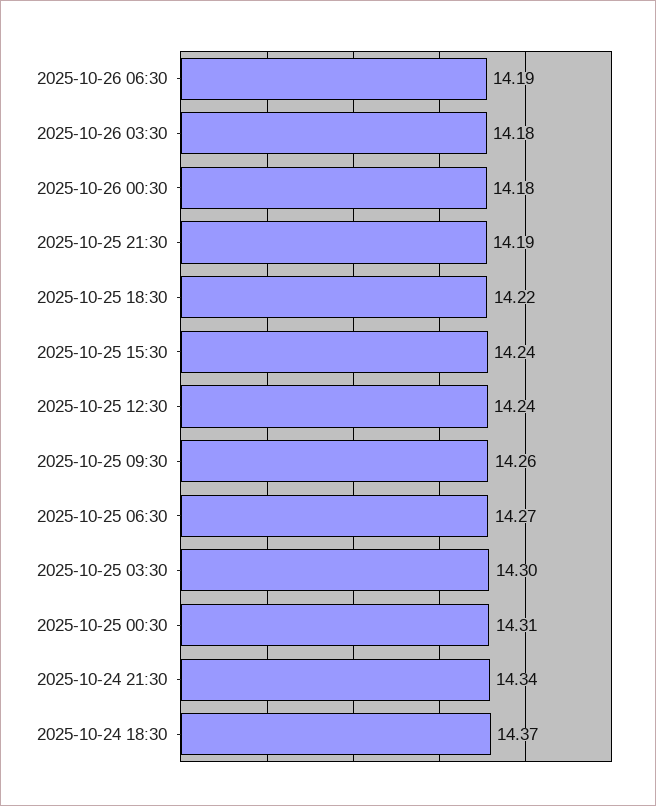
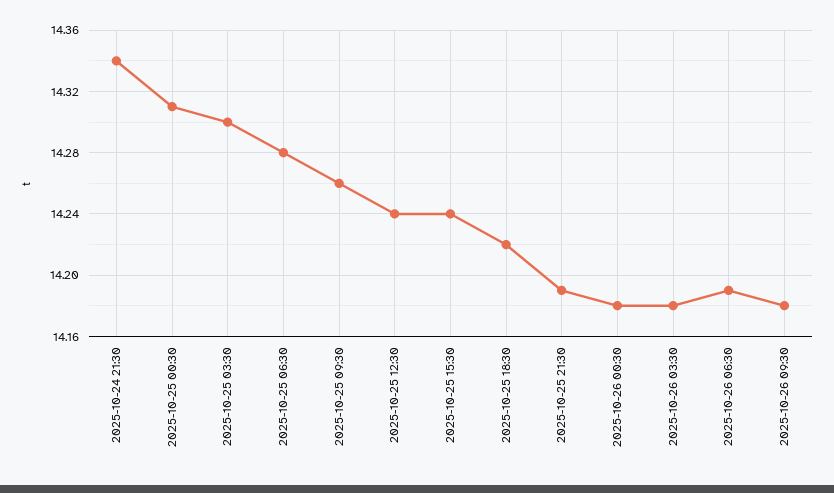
2025-10-25 06:30: 14.27 -> 14.28
2025-10-24 18:30: 14.37 -> none
2025-10-26 09:30: none -> 14.18

